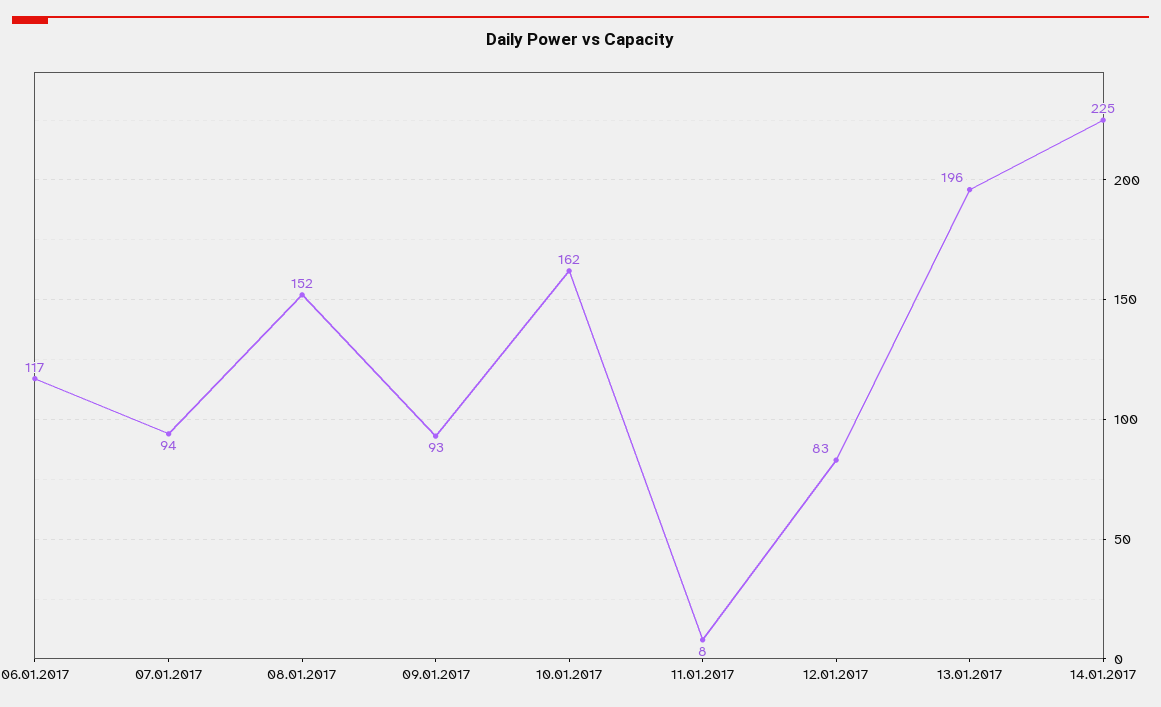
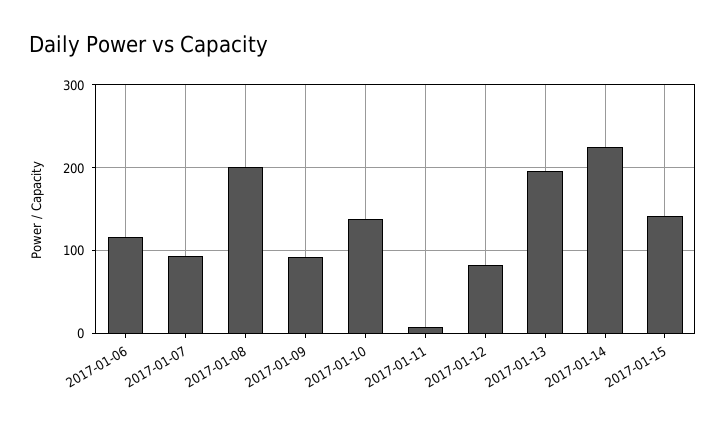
08.01.2017: 152 -> 200
10.01.2017: 162 -> 140
2017-01-15: none -> 140

